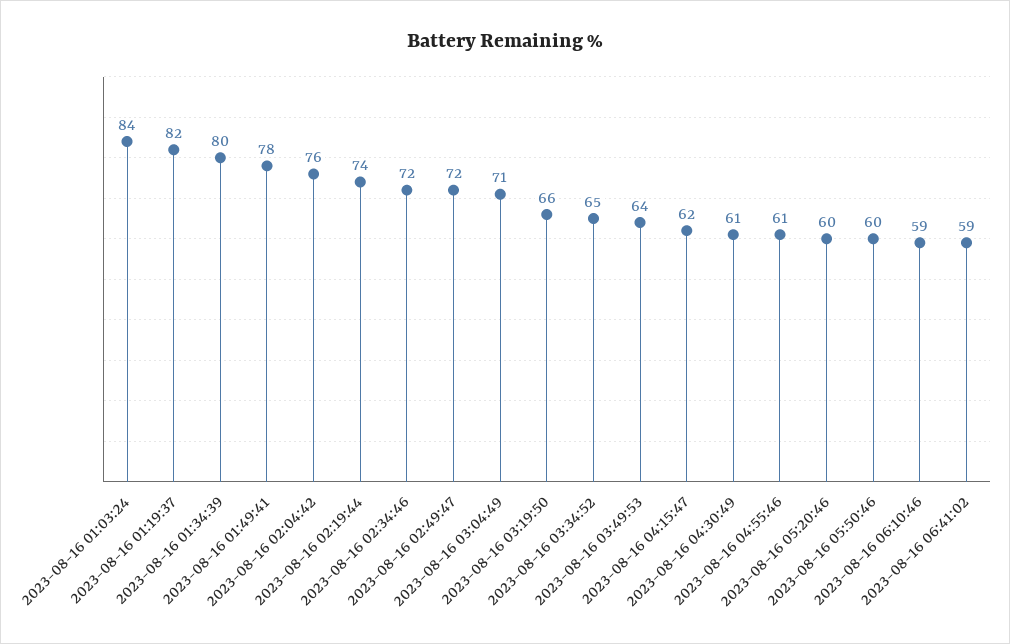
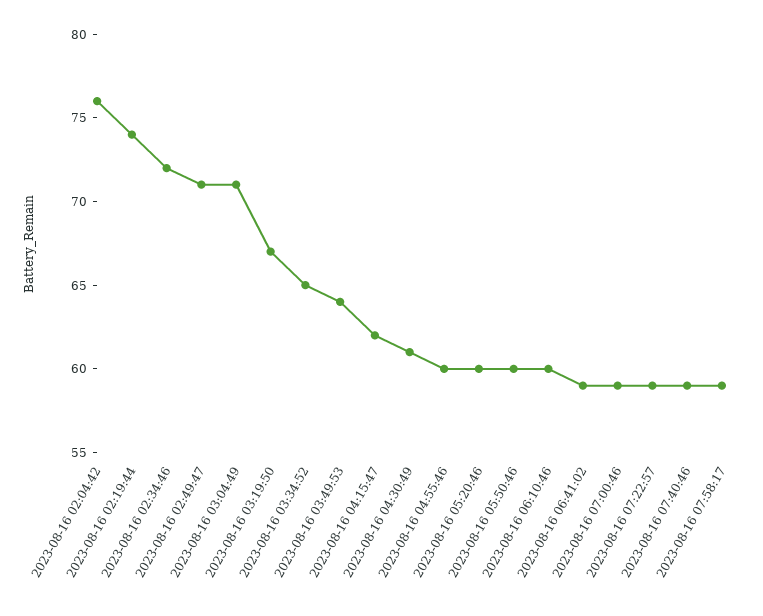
2023-08-16 01:03:24: 84 -> none
2023-08-16 01:19:37: 82 -> none
2023-08-16 01:34:39: 80 -> none
2023-08-16 01:49:41: 78 -> none
2023-08-16 02:49:47: 72 -> 71
2023-08-16 03:19:50: 66 -> 67
2023-08-16 04:55:46: 61 -> 60
2023-08-16 06:10:46: 59 -> 60
2023-08-16 07:00:46: none -> 59
2023-08-16 07:22:57: none -> 59
2023-08-16 07:40:46: none -> 59
2023-08-16 07:58:17: none -> 59

